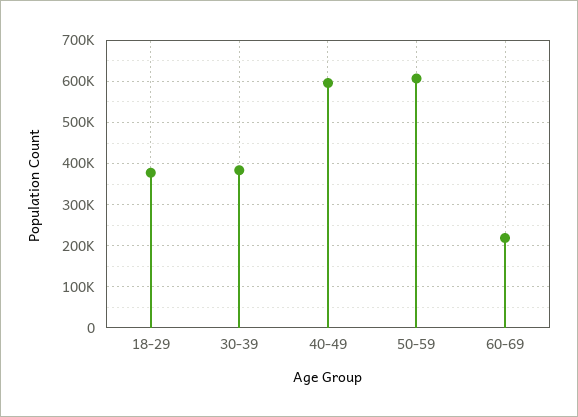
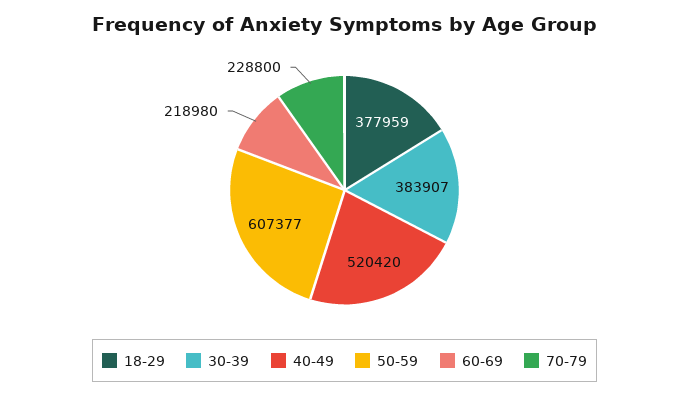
40-49: 600000 -> 520420
70-79: none -> 228800

